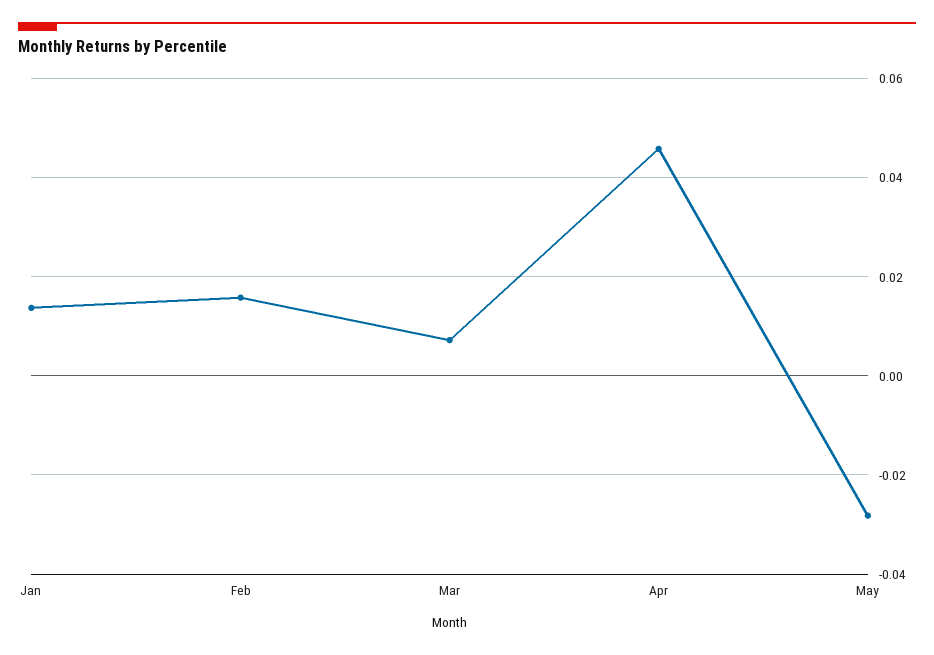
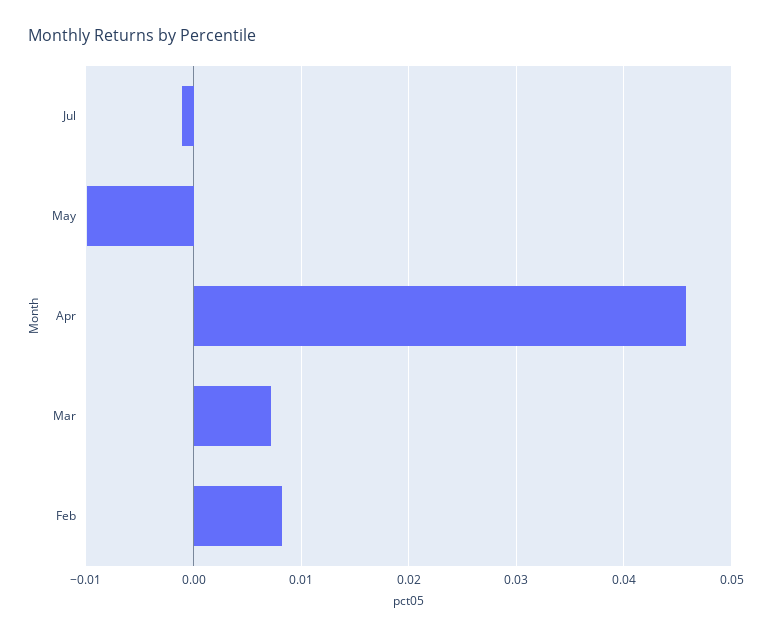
Jan: 0.014 -> none
Feb: 0.016 -> 0.008
May: -0.028 -> -0.01
Jul: none -> -0.001

